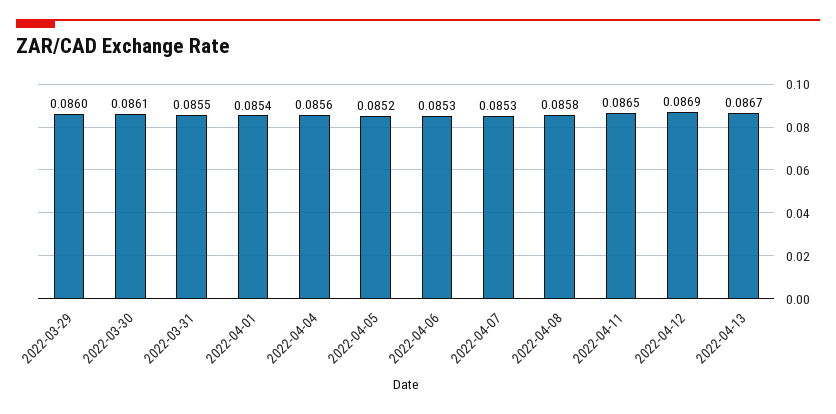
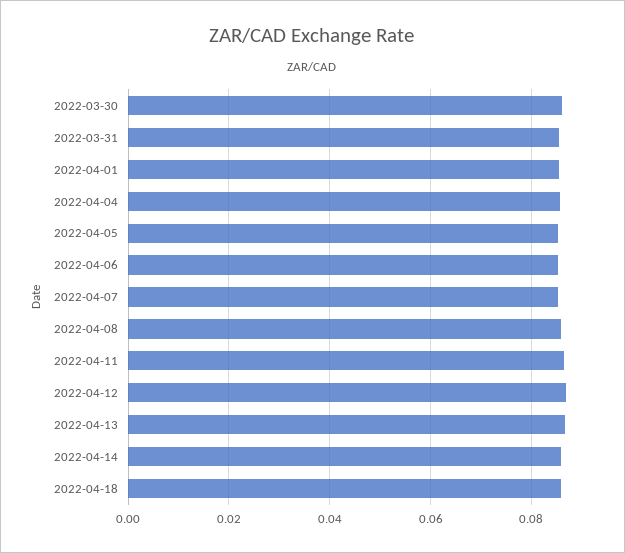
2022-03-29: 0.086 -> none
2022-04-14: none -> 0.086
2022-04-18: none -> 0.086

